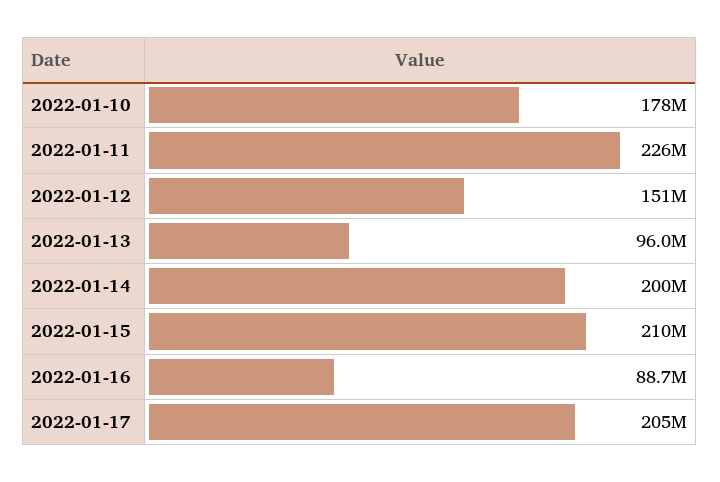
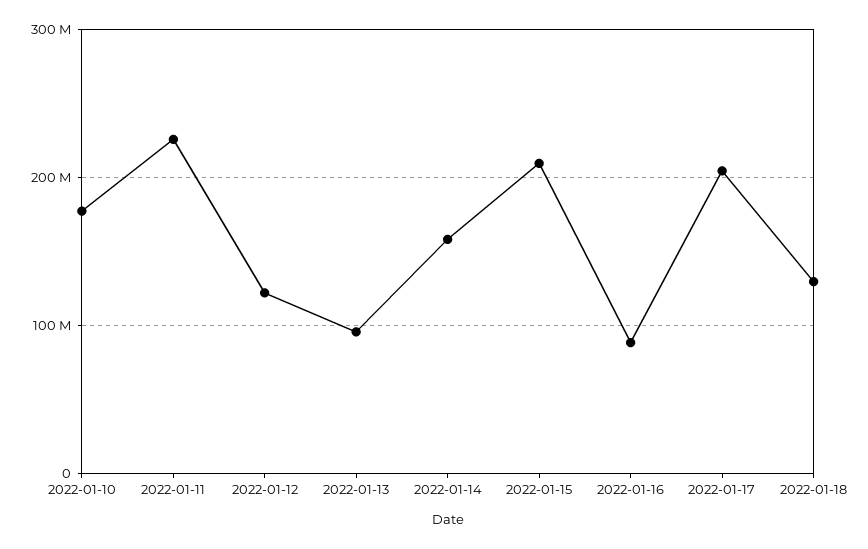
2022-01-12: 151000000 -> 120000000
2022-01-14: 200000000 -> 160000000
2022-01-18: none -> 130000000

